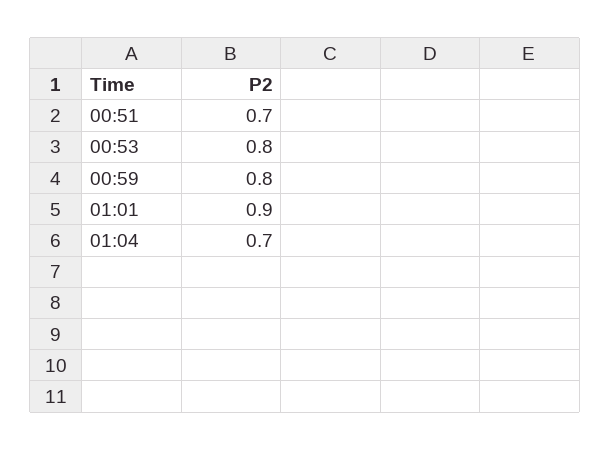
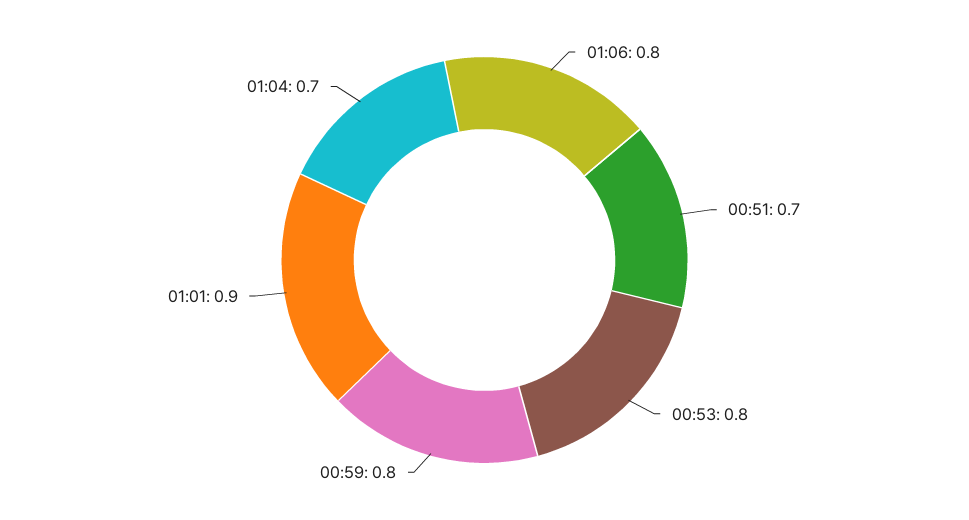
01:06: none -> 0.8

